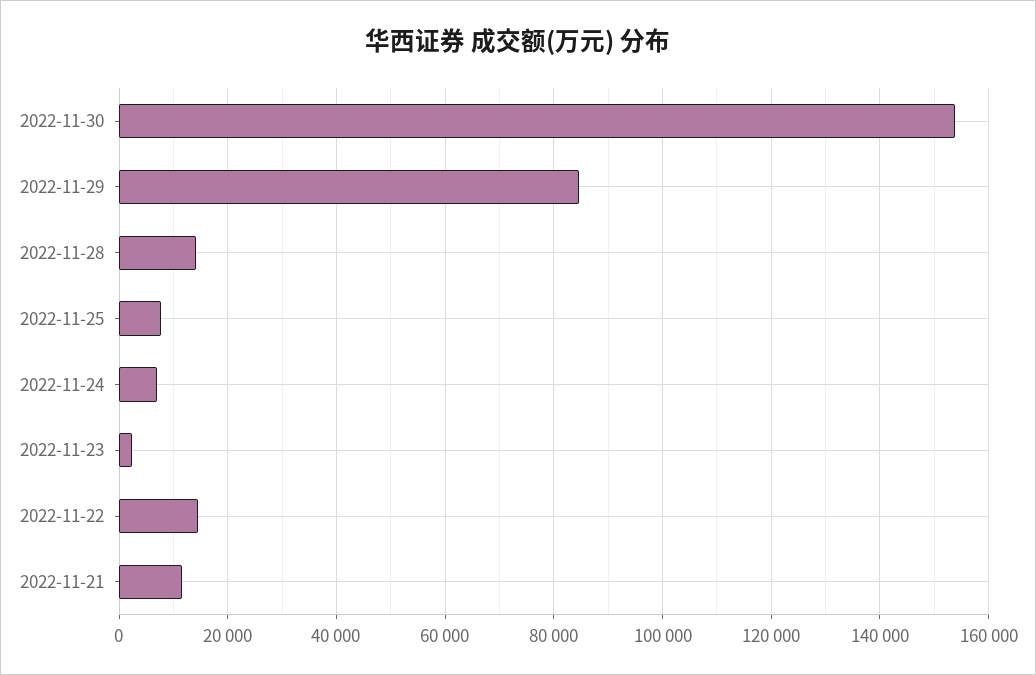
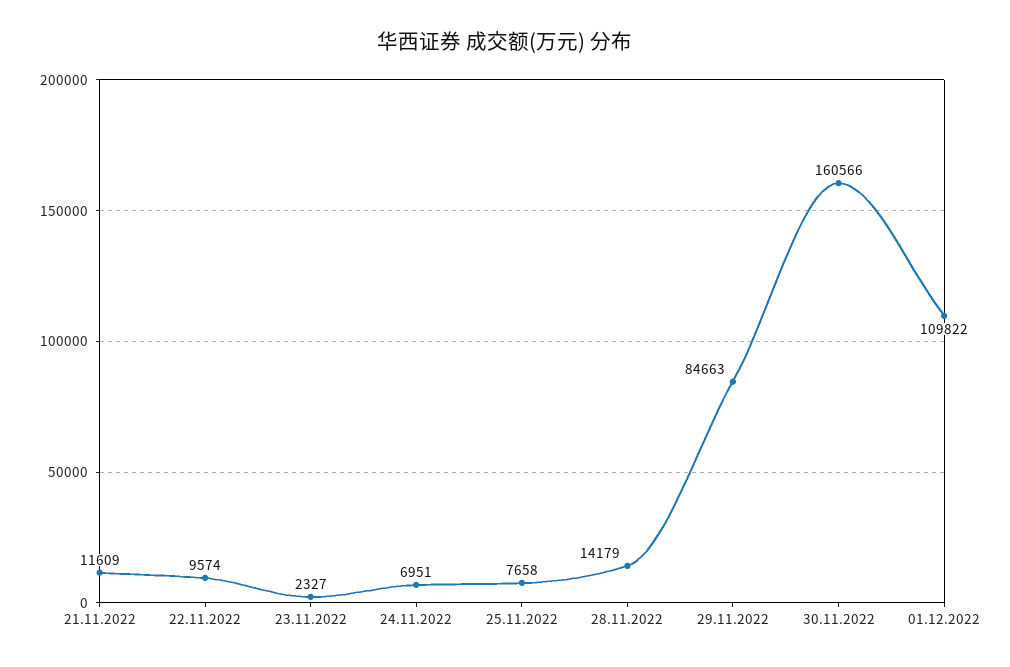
2022-11-30: 154000 -> 160566
2022-11-22: 14000 -> 9574
01.12.2022: none -> 109822

